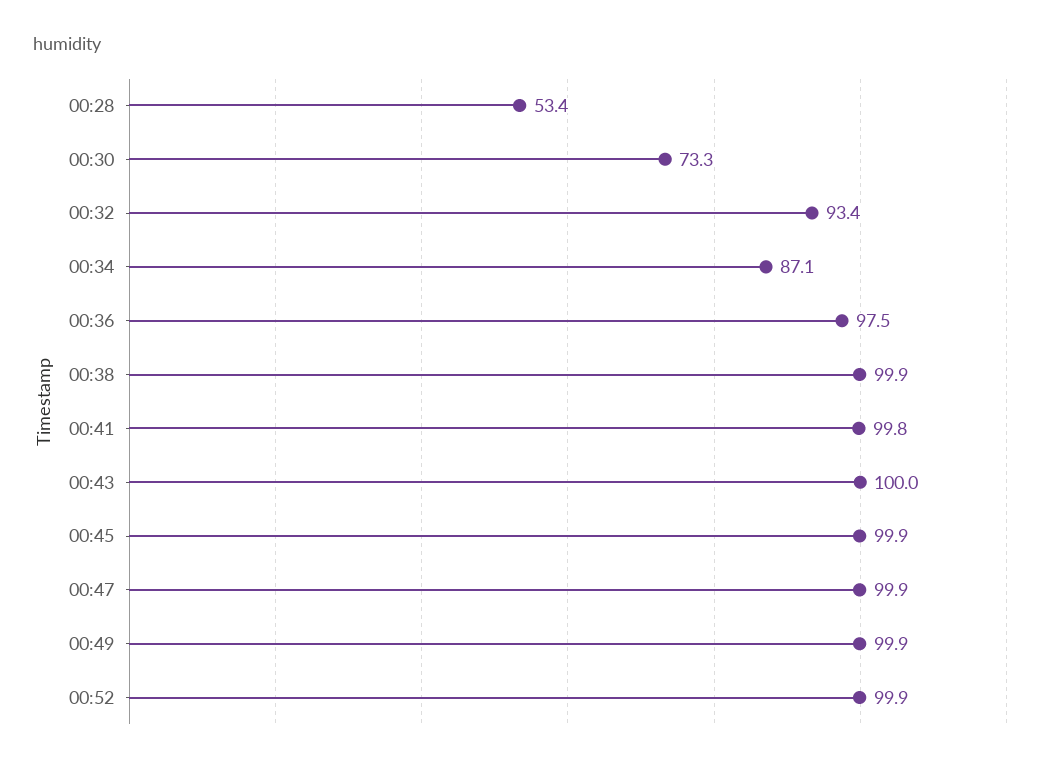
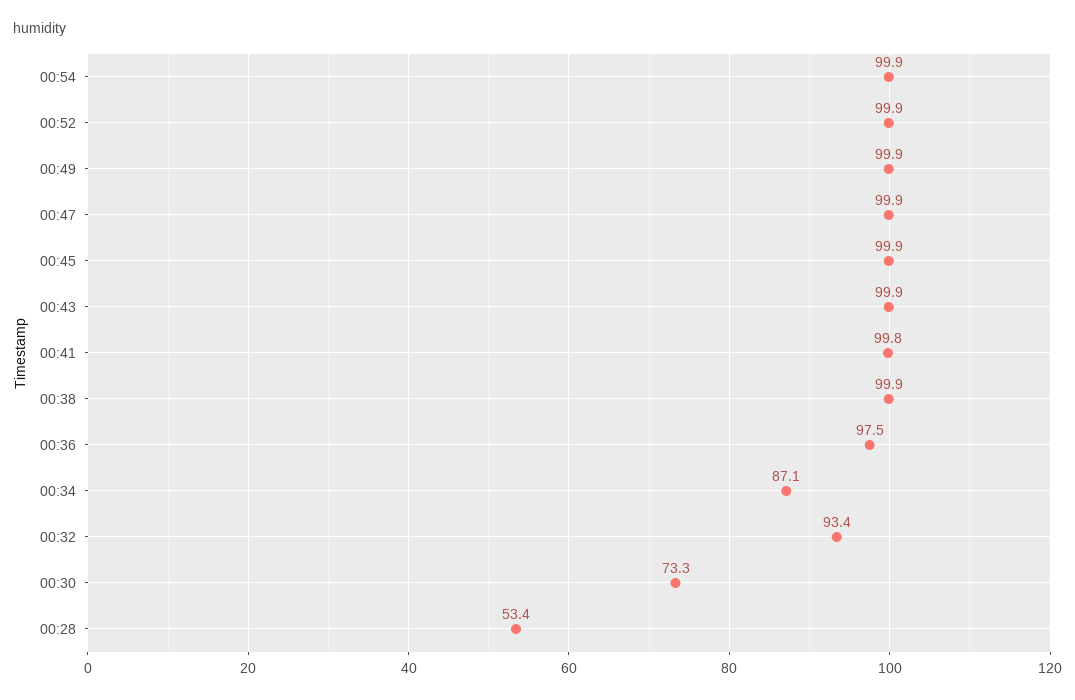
00:43: 100 -> 99.9
00:54: none -> 99.9

